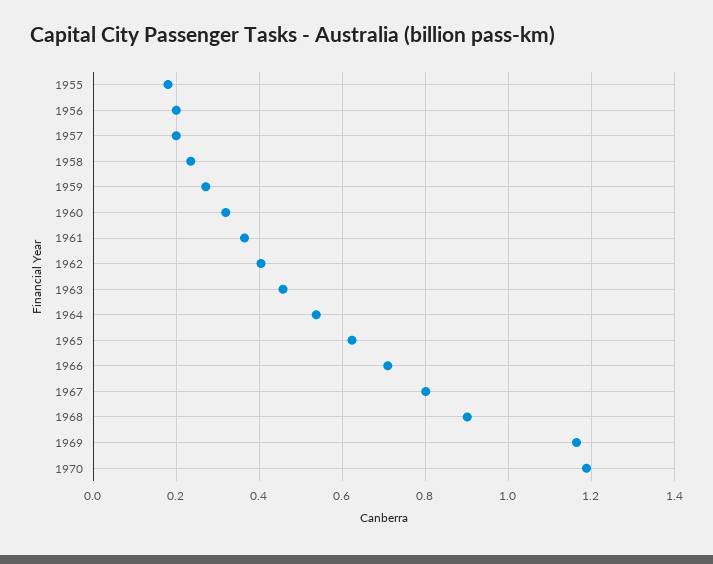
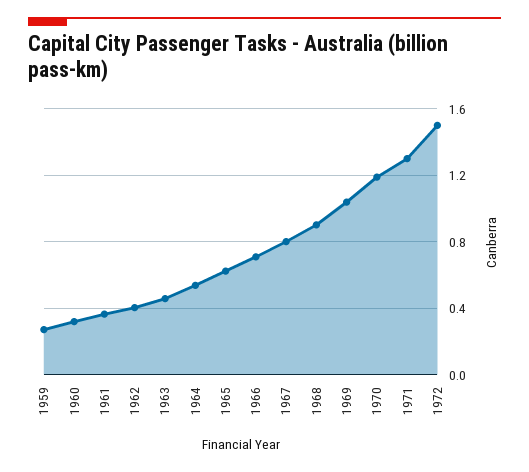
1955: 0.18 -> none
1956: 0.2 -> none
1957: 0.2 -> none
1958: 0.24 -> none
1969: 1.16 -> 1.05
1971: none -> 1.3
1972: none -> 1.5

